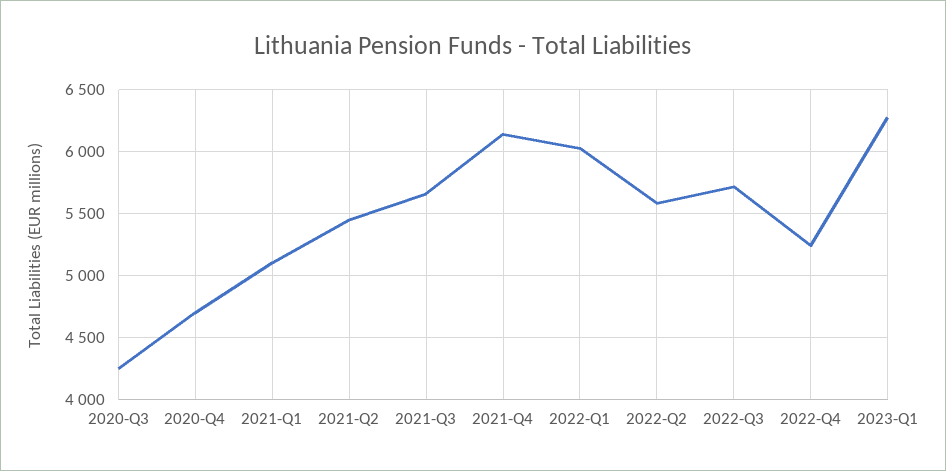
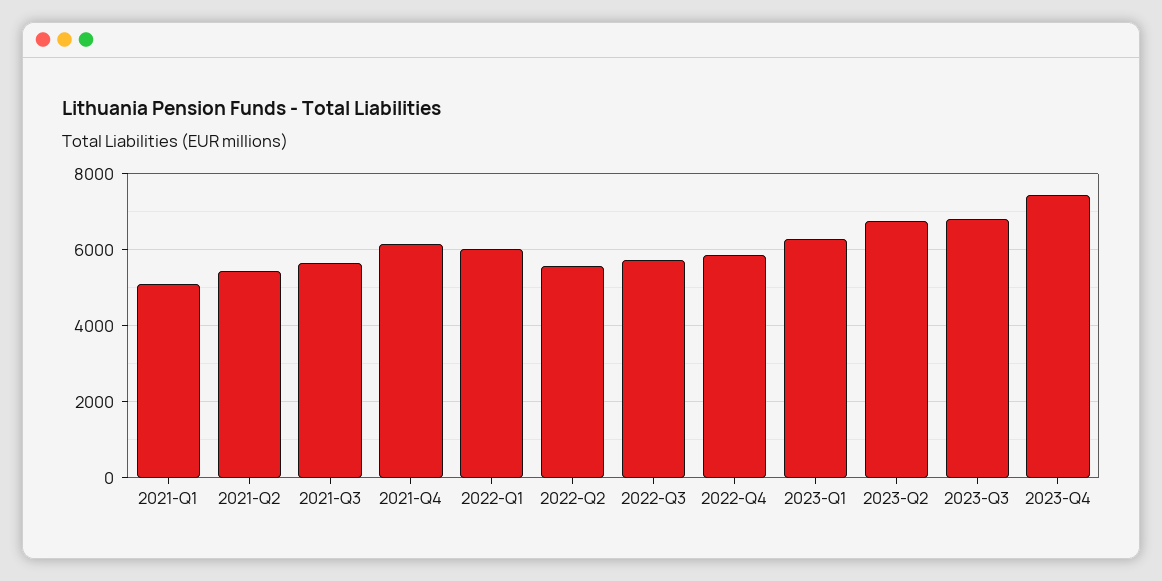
2020-Q3: 4250 -> none
2020-Q4: 4700 -> none
2022-Q4: 5250 -> 5800
2023-Q2: none -> 6800
2023-Q3: none -> 6800
2023-Q4: none -> 7400

